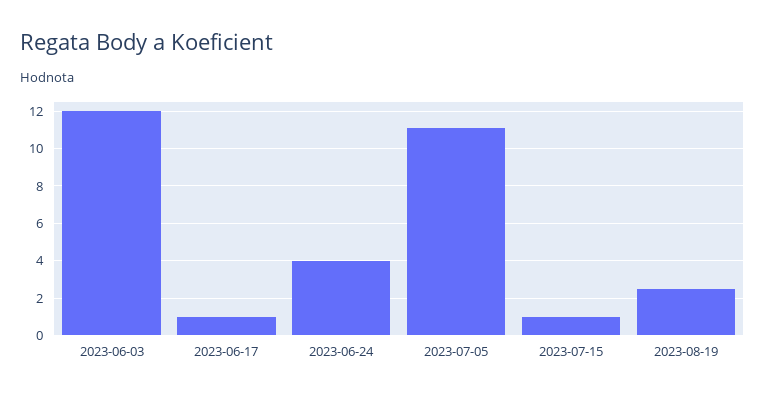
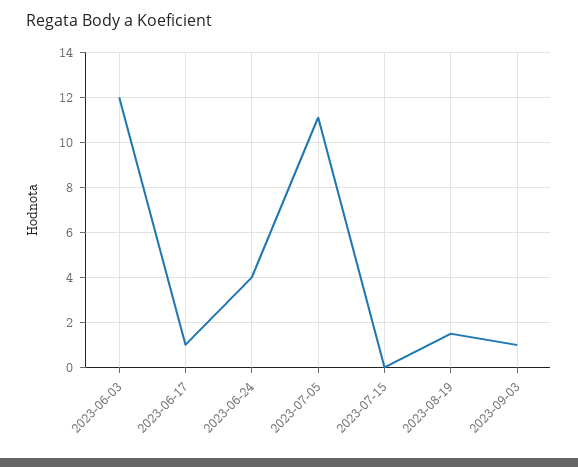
2023-07-15: 1 -> 0
2023-08-19: 2.5 -> 1.5
2023-09-03: none -> 1

